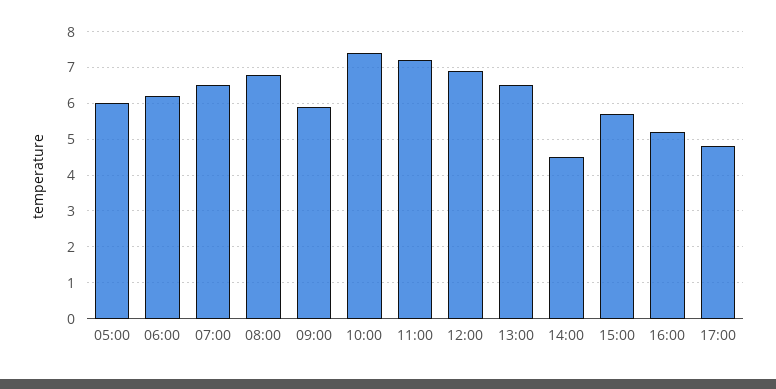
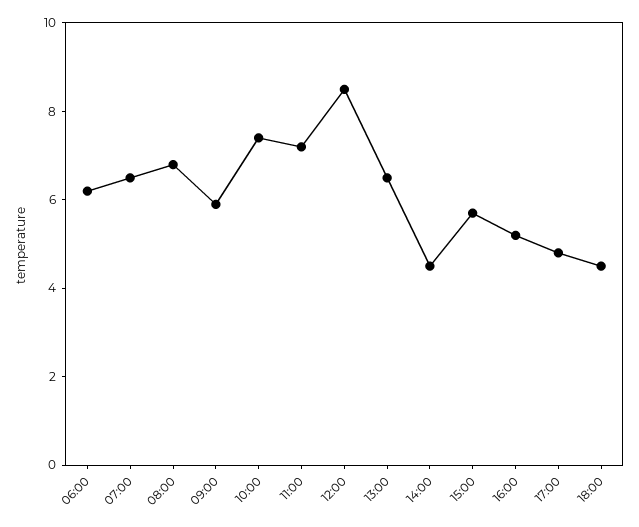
05:00: 6 -> none
12:00: 7 -> 8.5
18:00: none -> 4.5

